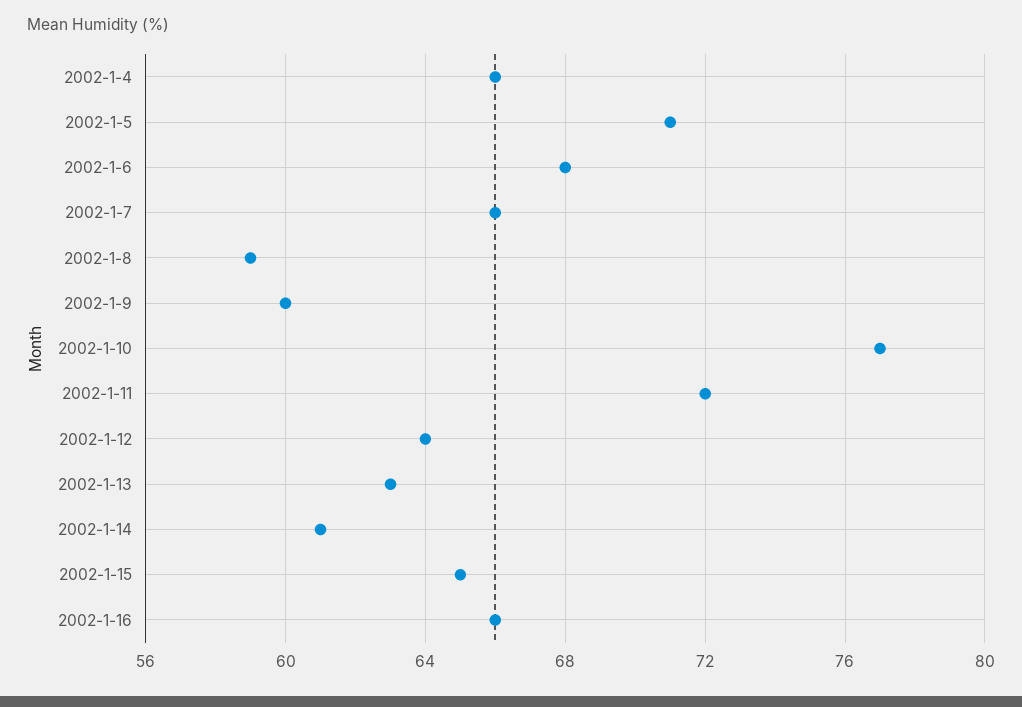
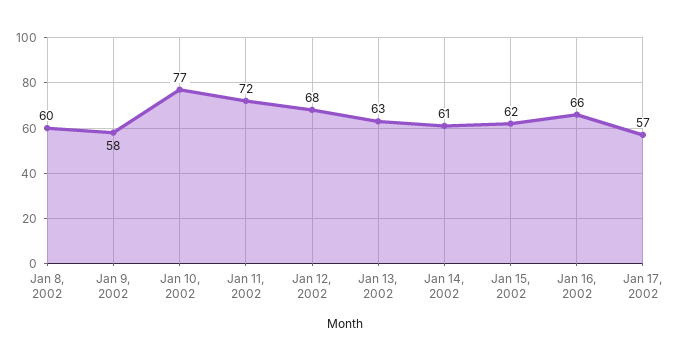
2002-1-4: 66 -> none
2002-1-5: 71 -> none
2002-1-6: 68 -> none
2002-1-7: 66 -> none
2002-1-8: 59 -> 60
2002-1-9: 60 -> 58
2002-1-12: 64 -> 68
2002-1-15: 65 -> 62
Jan 17, 2002: none -> 57

